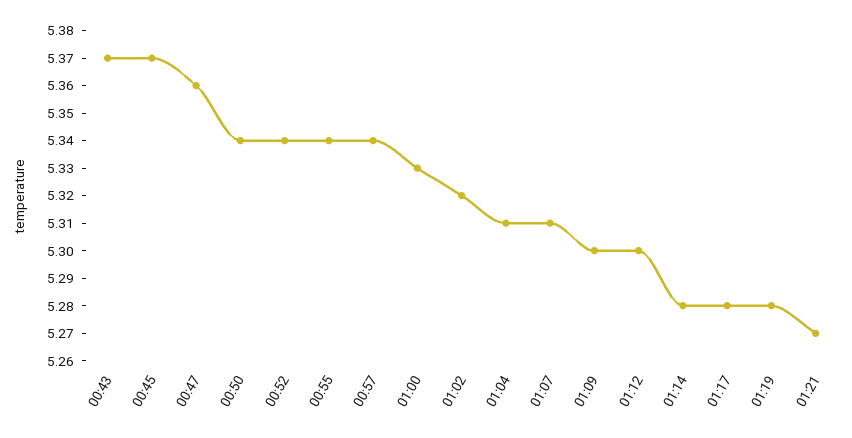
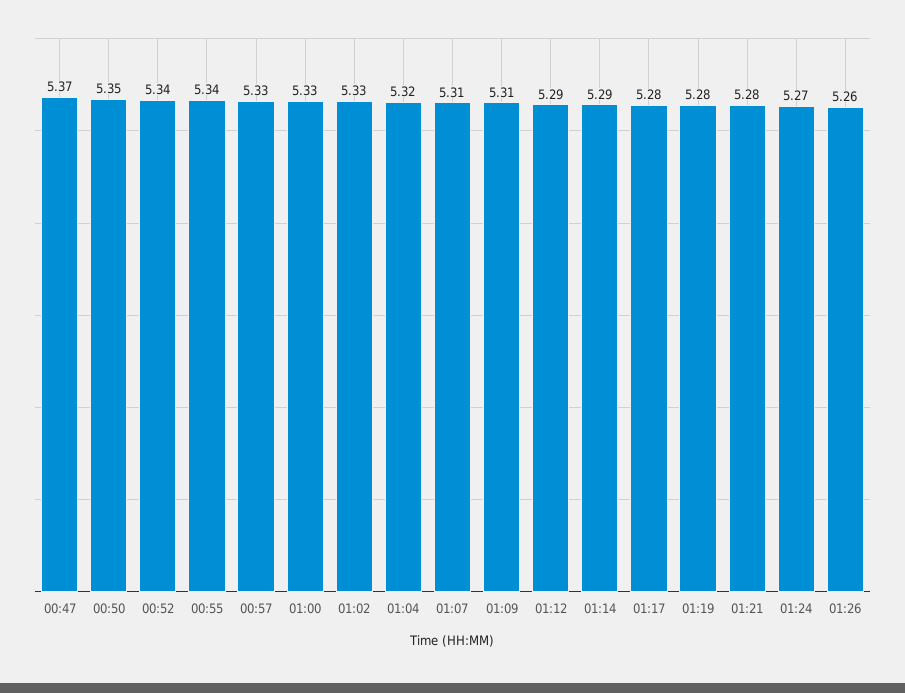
00:43: 5.37 -> none
00:45: 5.37 -> none
00:47: 5.36 -> 5.37
00:50: 5.34 -> 5.35
00:57: 5.34 -> 5.33
01:02: 5.32 -> 5.33
01:04: 5.31 -> 5.32
01:09: 5.3 -> 5.31
01:12: 5.3 -> 5.29
01:14: 5.28 -> 5.29
01:21: 5.27 -> 5.28
01:24: none -> 5.27
01:26: none -> 5.26

